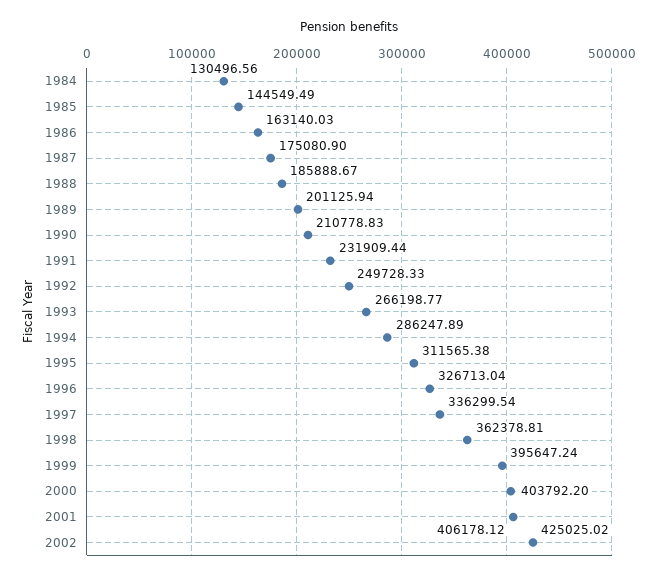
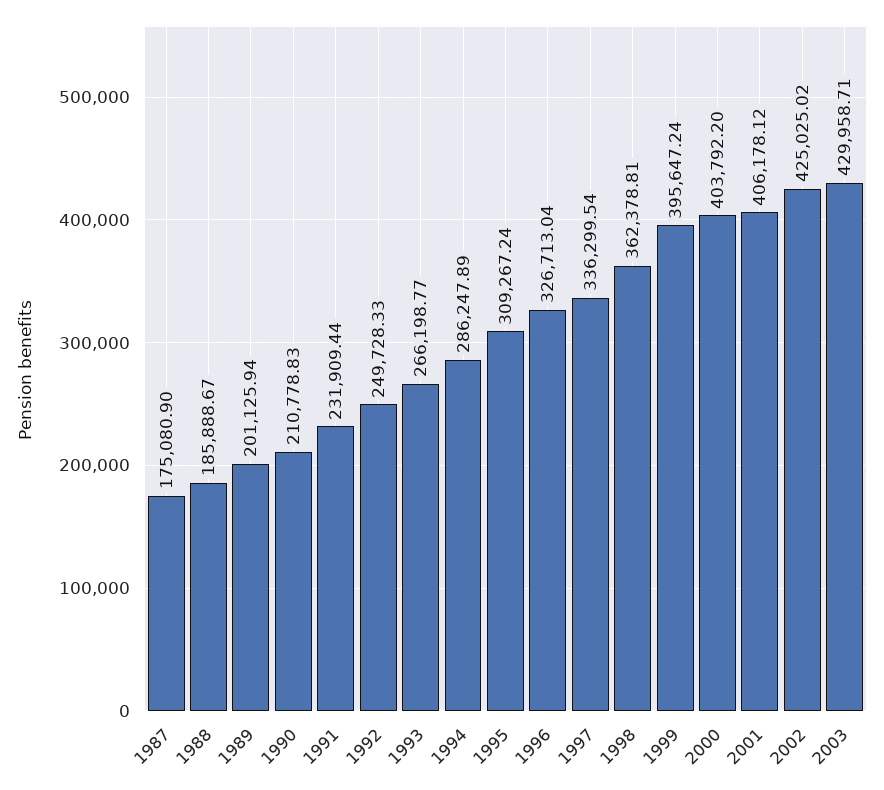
1984: 130496.56 -> none
1985: 144549.49 -> none
1986: 163140.03 -> none
1995: 311565.38 -> 309267.24
2003: none -> 429958.71

